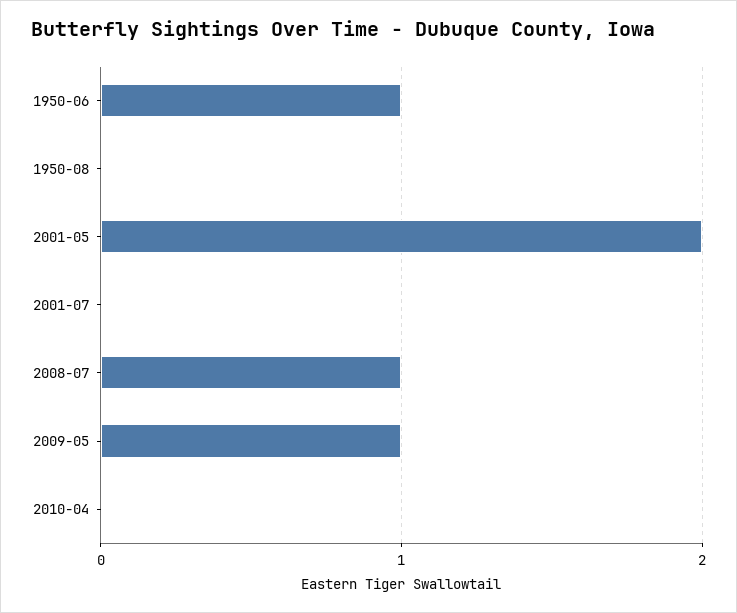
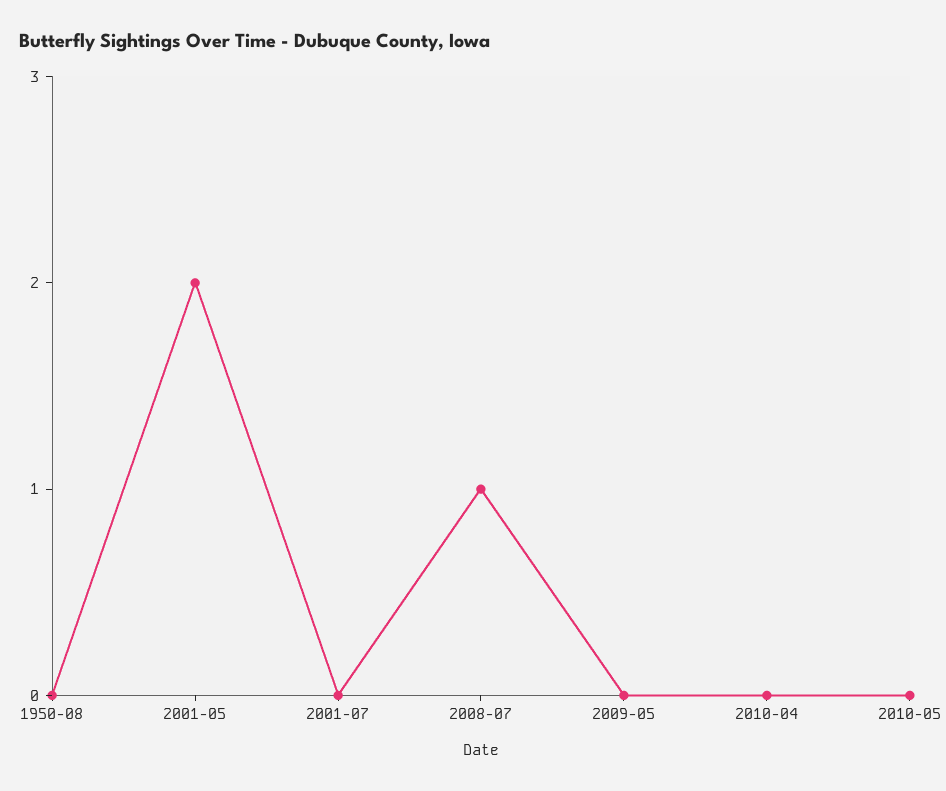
1950-06: 1 -> none
2009-05: 1 -> 0
2010-05: none -> 0

